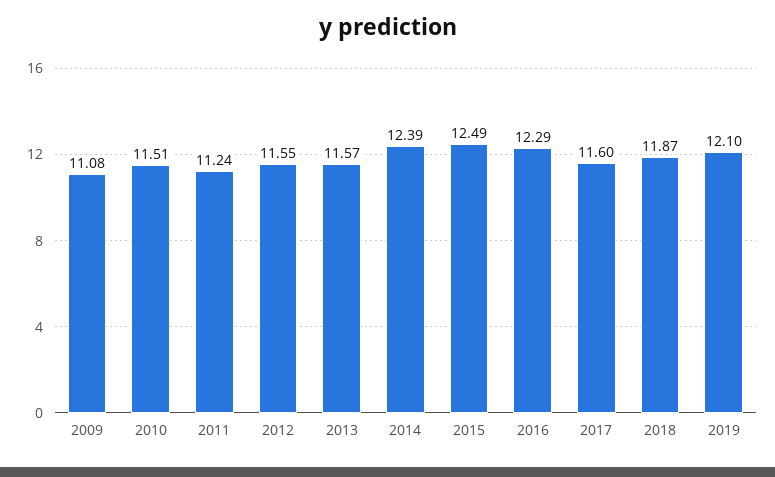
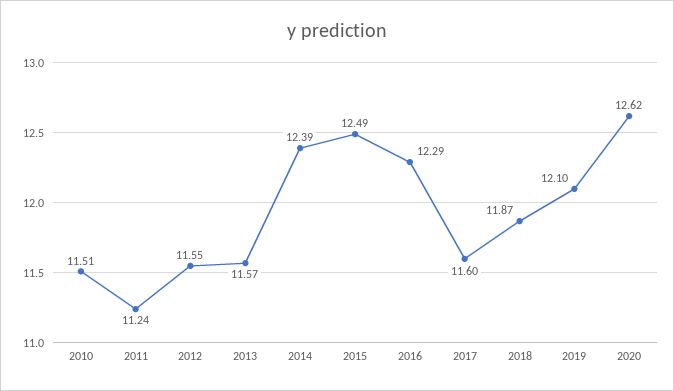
2009: 11.08 -> none
2020: none -> 12.62

